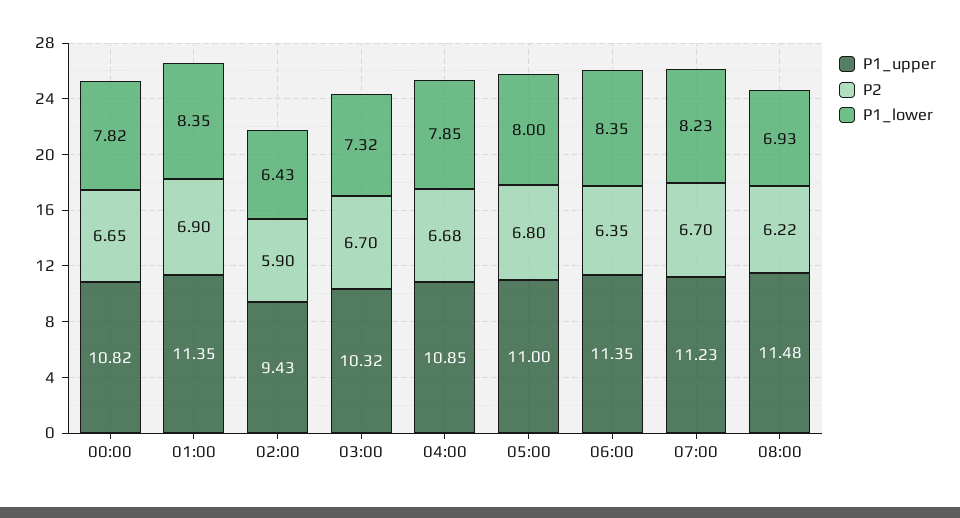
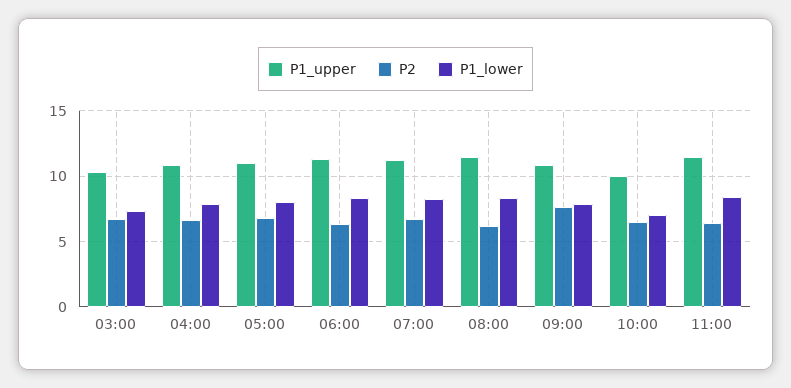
P1_upper, 00:00: 10.82 -> none
P2, 00:00: 6.65 -> none
P1_lower, 00:00: 7.82 -> none
P1_upper, 01:00: 11.35 -> none
P2, 01:00: 6.9 -> none
P1_lower, 01:00: 8.35 -> none
P1_upper, 02:00: 9.43 -> none
P2, 02:00: 5.9 -> none
P1_lower, 02:00: 6.43 -> none
P1_lower, 08:00: 6.93 -> 8.5
P1_upper, 09:00: none -> 11
P2, 09:00: none -> 7.5
P1_lower, 09:00: none -> 8
P1_upper, 10:00: none -> 10
P2, 10:00: none -> 6.5
P1_lower, 10:00: none -> 7
P1_upper, 11:00: none -> 11.5
P2, 11:00: none -> 6.5
P1_lower, 11:00: none -> 8.5

